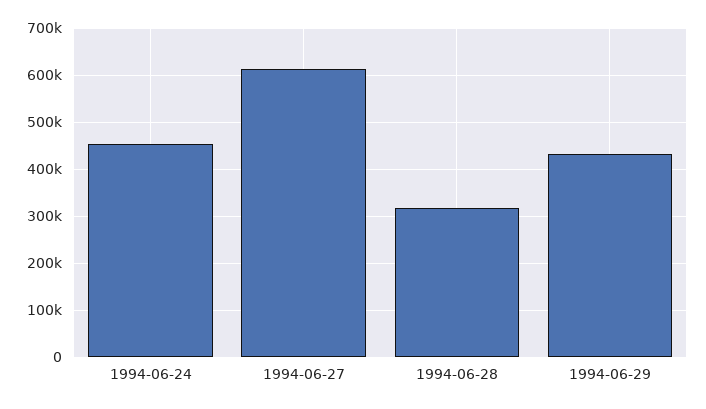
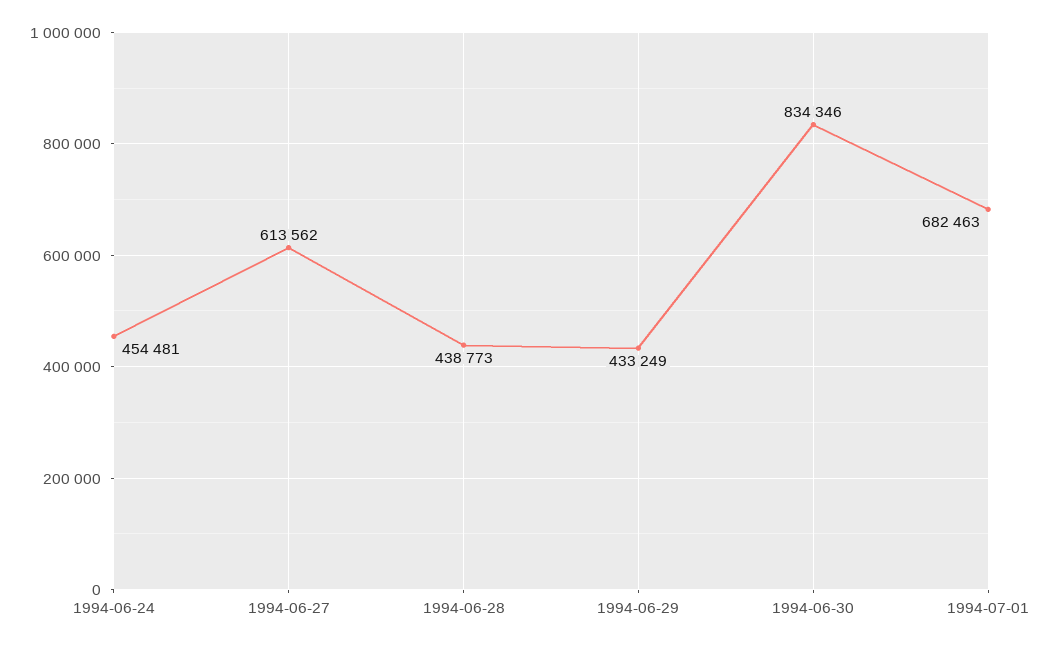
1994-06-28: 320000 -> 438773
1994-06-30: none -> 834346
1994-07-01: none -> 682463

